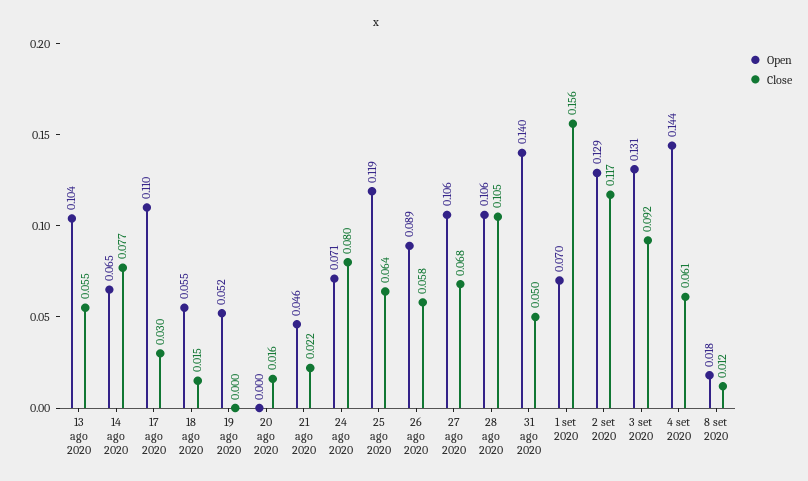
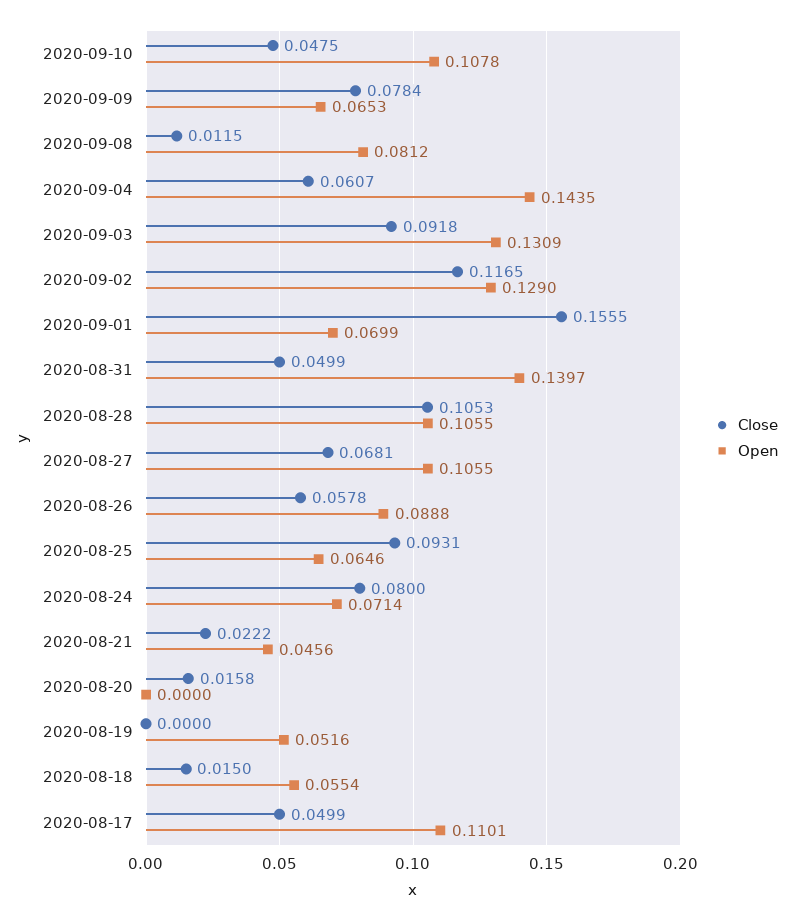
Open, 13 ago 2020: 0.104 -> none
Close, 13 ago 2020: 0.055 -> none
Open, 14 ago 2020: 0.065 -> none
Close, 14 ago 2020: 0.077 -> none
Close, 17 ago 2020: 0.03 -> 0.0499
Open, 25 ago 2020: 0.119 -> 0.0646
Close, 25 ago 2020: 0.064 -> 0.0931
Open, 8 set 2020: 0.018 -> 0.0812
Close, 2020-09-10: none -> 0.0475
Open, 2020-09-10: none -> 0.1078
Close, 2020-09-09: none -> 0.0784
Open, 2020-09-09: none -> 0.0653

